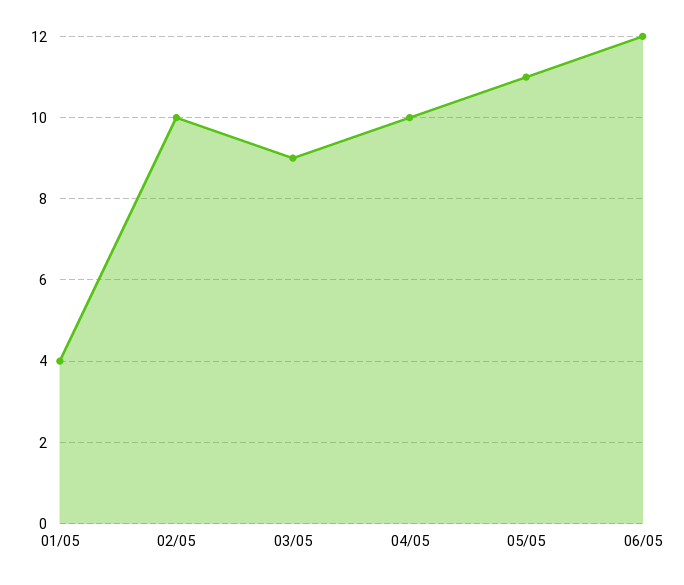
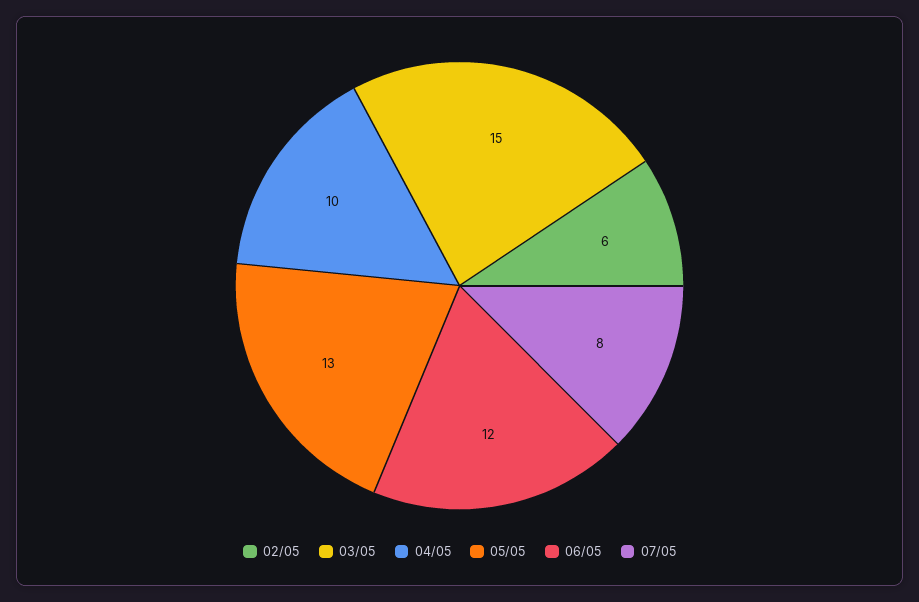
01/05: 4 -> none
02/05: 10 -> 6
03/05: 9 -> 15
05/05: 11 -> 13
07/05: none -> 8

